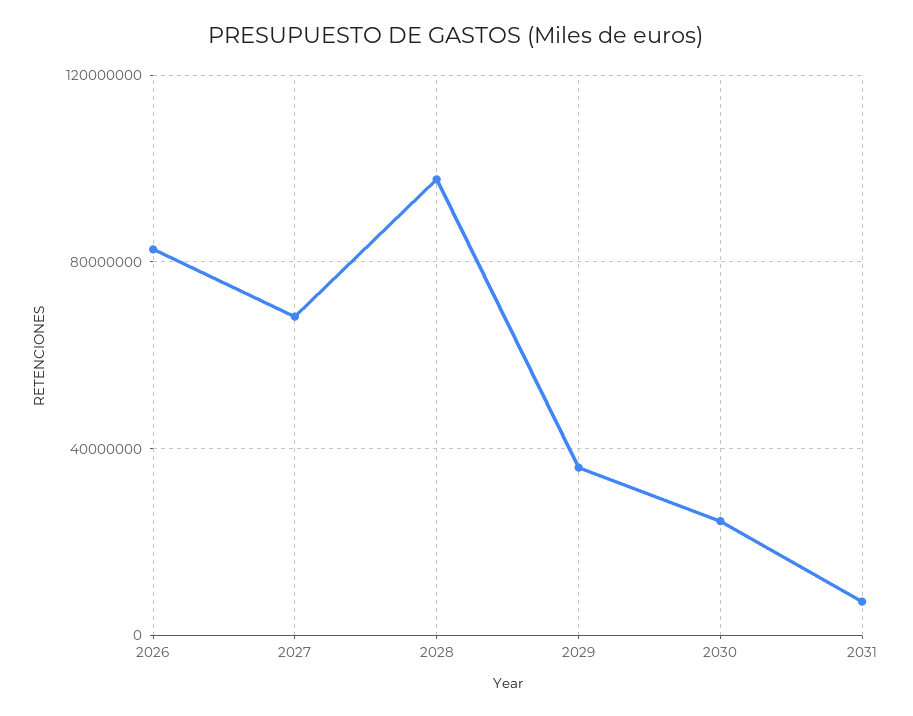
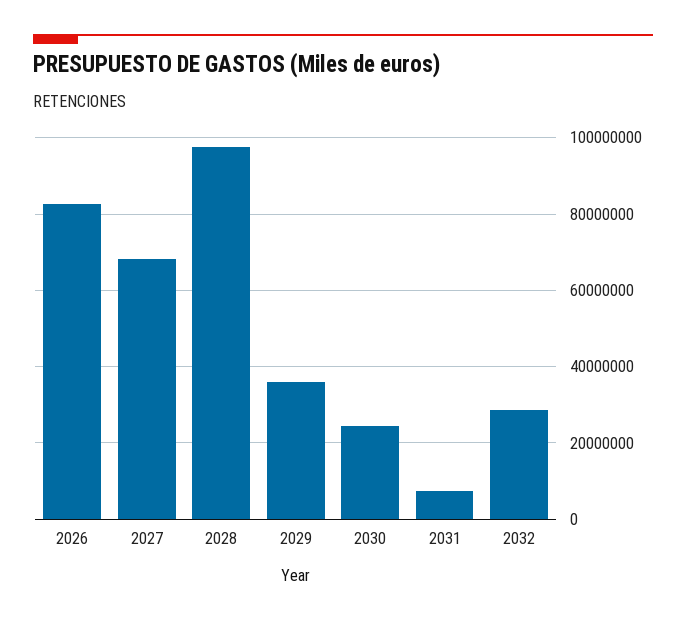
2032: none -> 28000000

